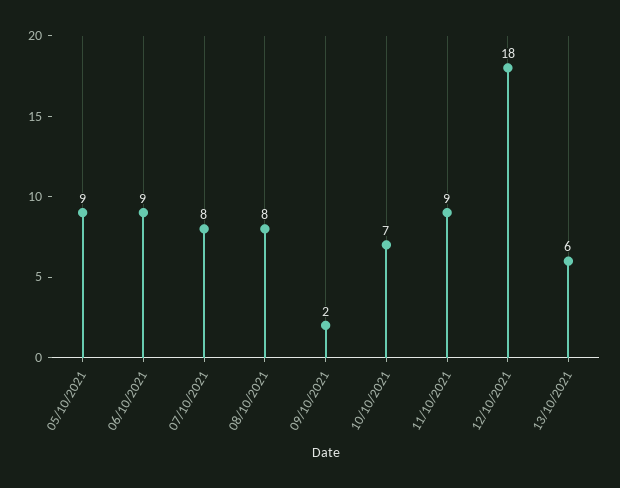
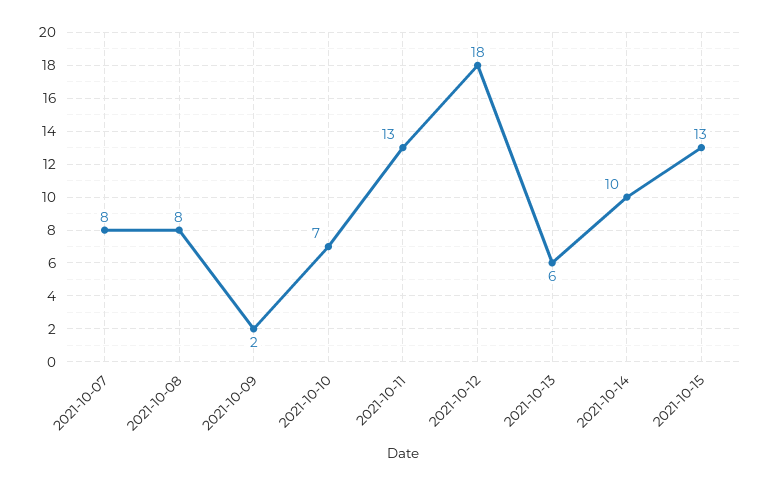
05/10/2021: 9 -> none
06/10/2021: 9 -> none
11/10/2021: 9 -> 13
2021-10-14: none -> 10
2021-10-15: none -> 13

